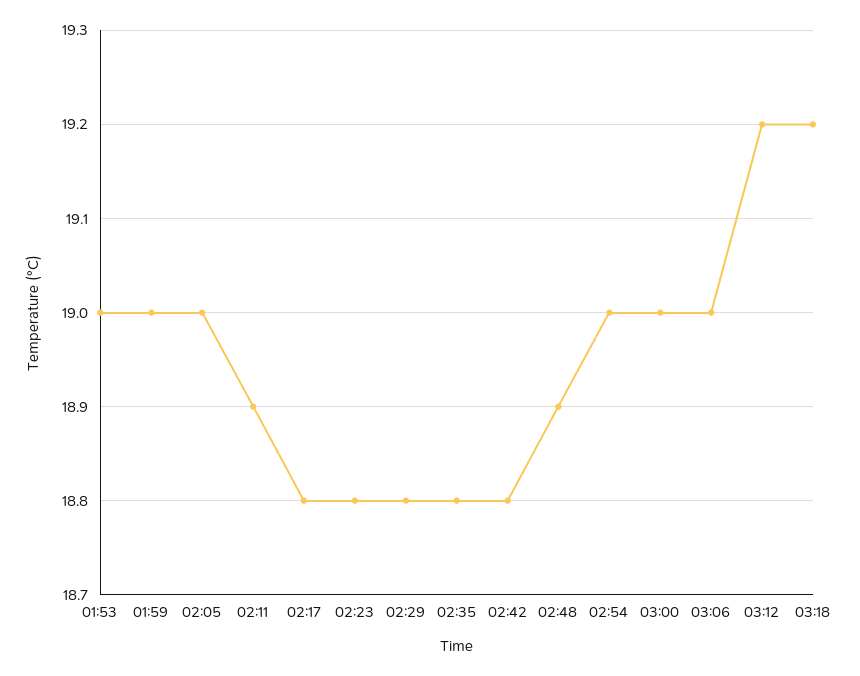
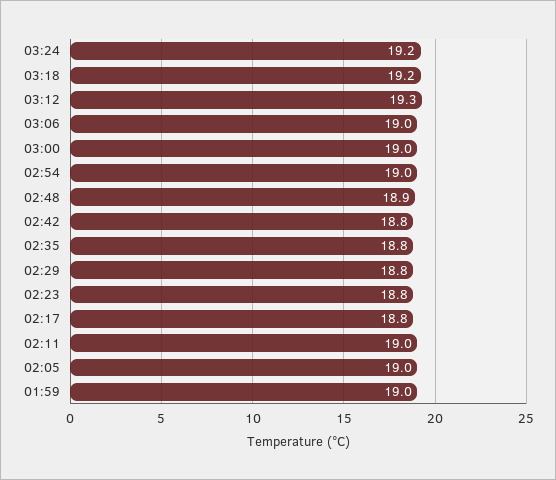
01:53: 19 -> none
02:11: 18.9 -> 19
03:12: 19.2 -> 19.3
03:24: none -> 19.2

